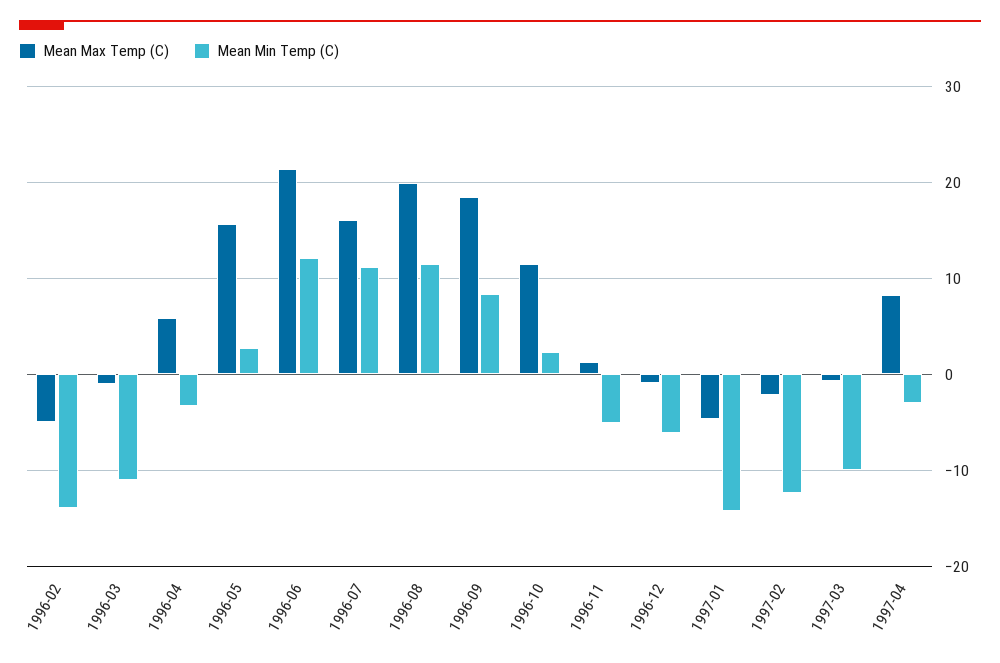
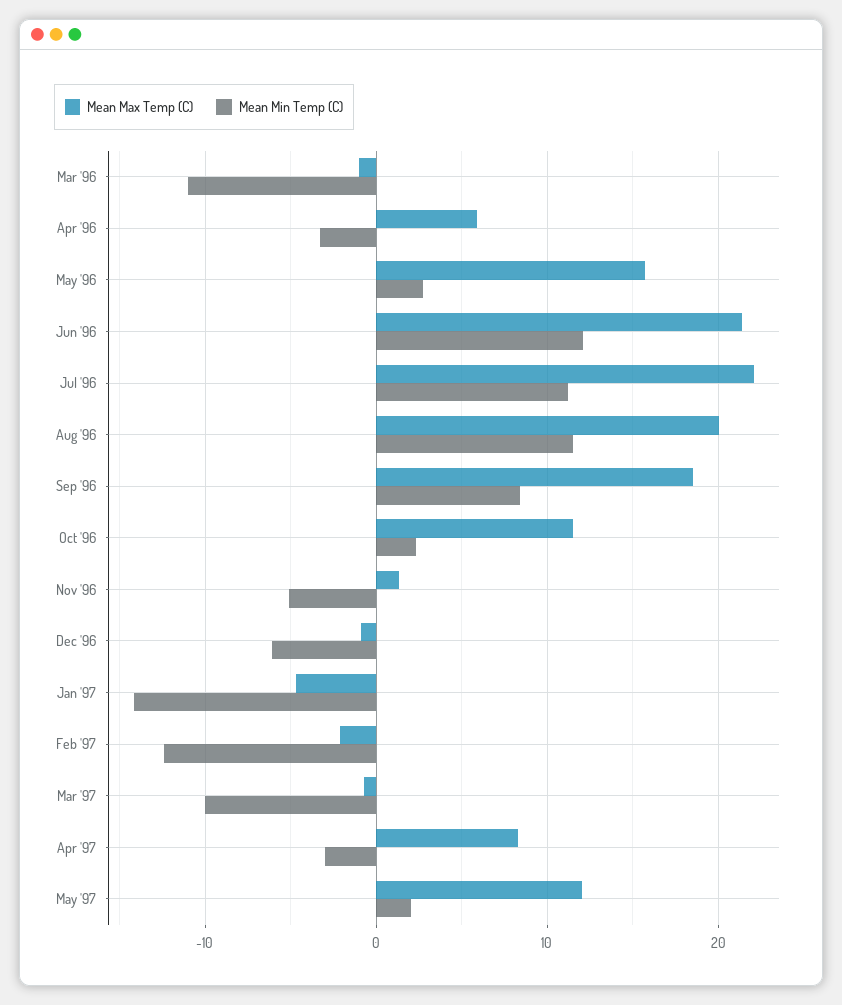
Mean Max Temp (C), 1996-02: -5 -> none
Mean Min Temp (C), 1996-02: -14 -> none
Mean Max Temp (C), 1996-07: 16 -> 22
Mean Max Temp (C), May '97: none -> 12
Mean Min Temp (C), May '97: none -> 2

